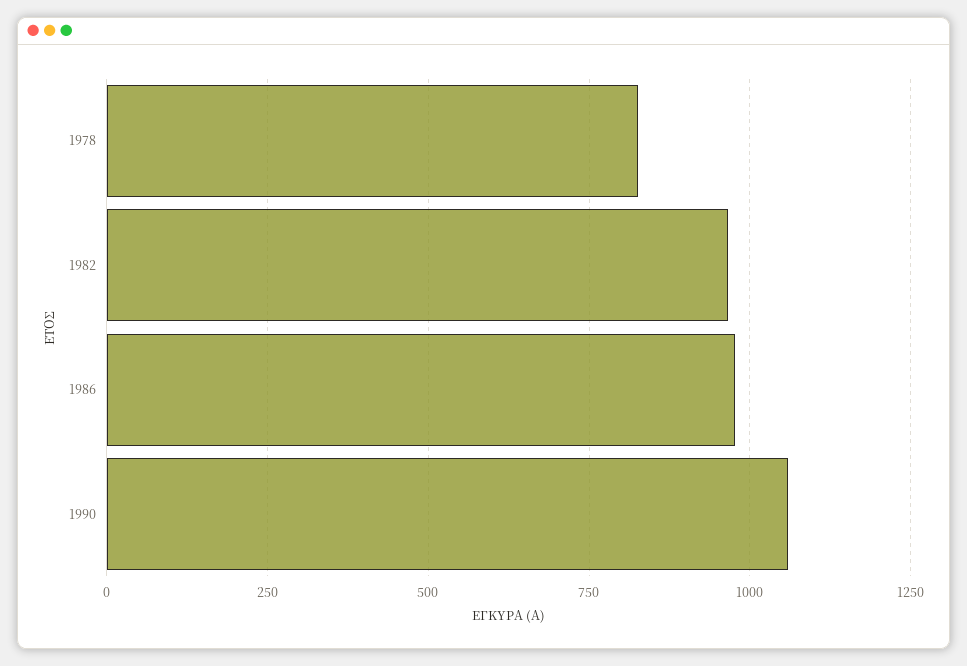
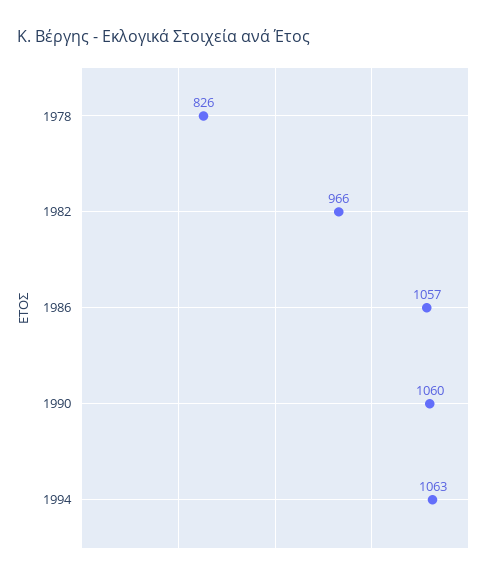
1986: 975 -> 1057
1994: none -> 1063

